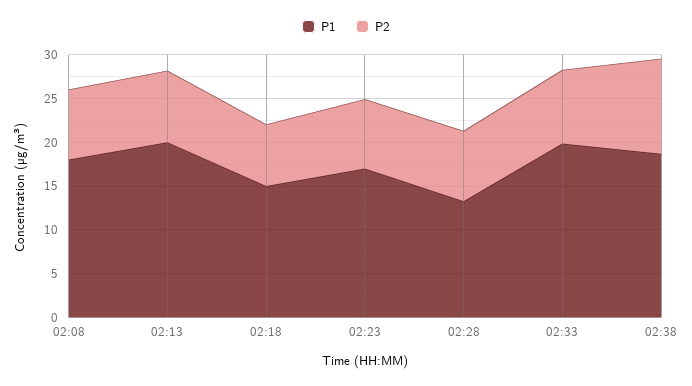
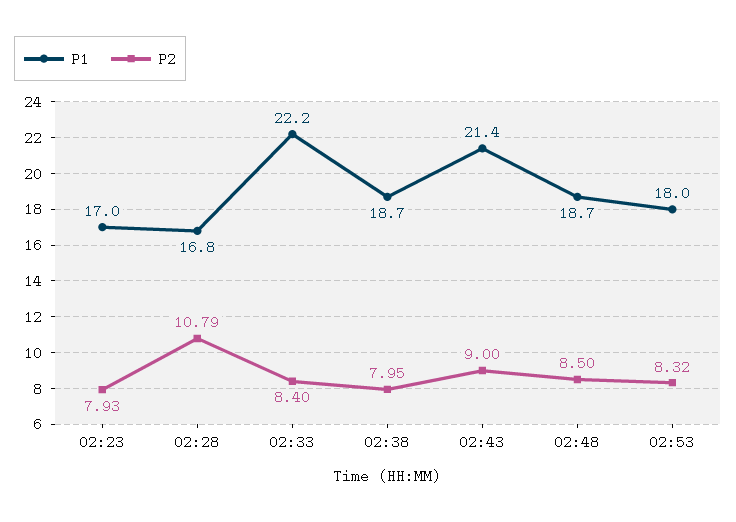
P1, 02:08: 18 -> none
P2, 02:08: 8 -> none
P1, 02:13: 20 -> none
P2, 02:13: 8 -> none
P1, 02:18: 15 -> none
P2, 02:18: 7 -> none
P1, 02:28: 13 -> 16.8
P2, 02:28: 8 -> 10.79
P1, 02:33: 20 -> 22.2
P2, 02:38: 11 -> 7.95
P1, 02:43: none -> 21.4
P2, 02:43: none -> 9
P1, 02:48: none -> 18.7
P2, 02:48: none -> 8.5
P1, 02:53: none -> 18
P2, 02:53: none -> 8.32

